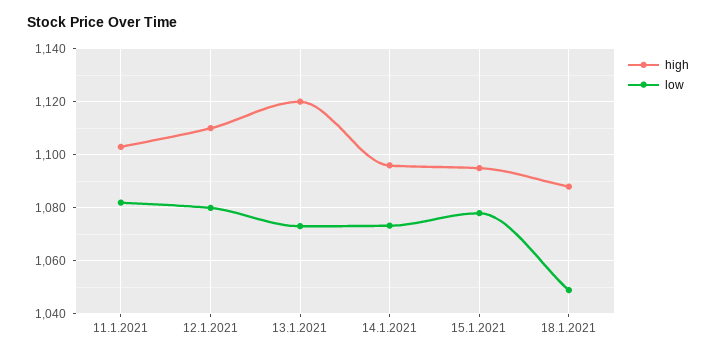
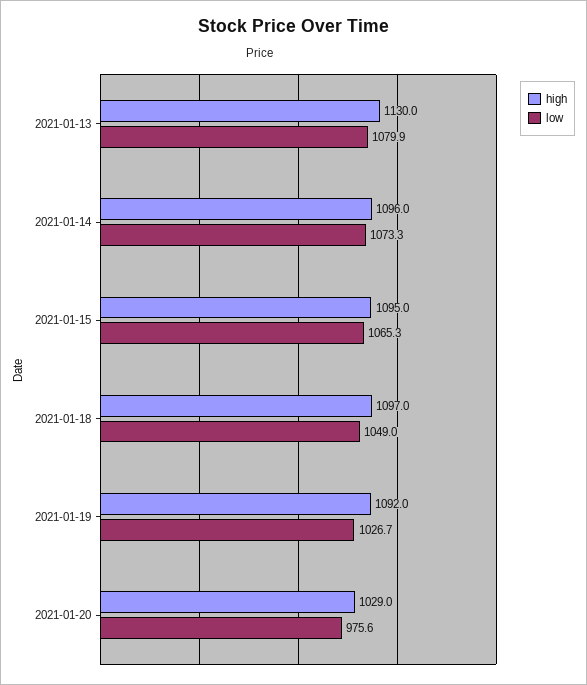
high, 11.1.2021: 1102.5 -> none
low, 11.1.2021: 1082.5 -> none
high, 12.1.2021: 1110 -> none
low, 12.1.2021: 1080 -> none
high, 13.1.2021: 1120 -> 1130
low, 13.1.2021: 1072.5 -> 1079.9
low, 15.1.2021: 1077.5 -> 1065.3
high, 18.1.2021: 1087.5 -> 1097
high, 2021-01-19: none -> 1092
low, 2021-01-19: none -> 1026.7
high, 2021-01-20: none -> 1029
low, 2021-01-20: none -> 975.6

